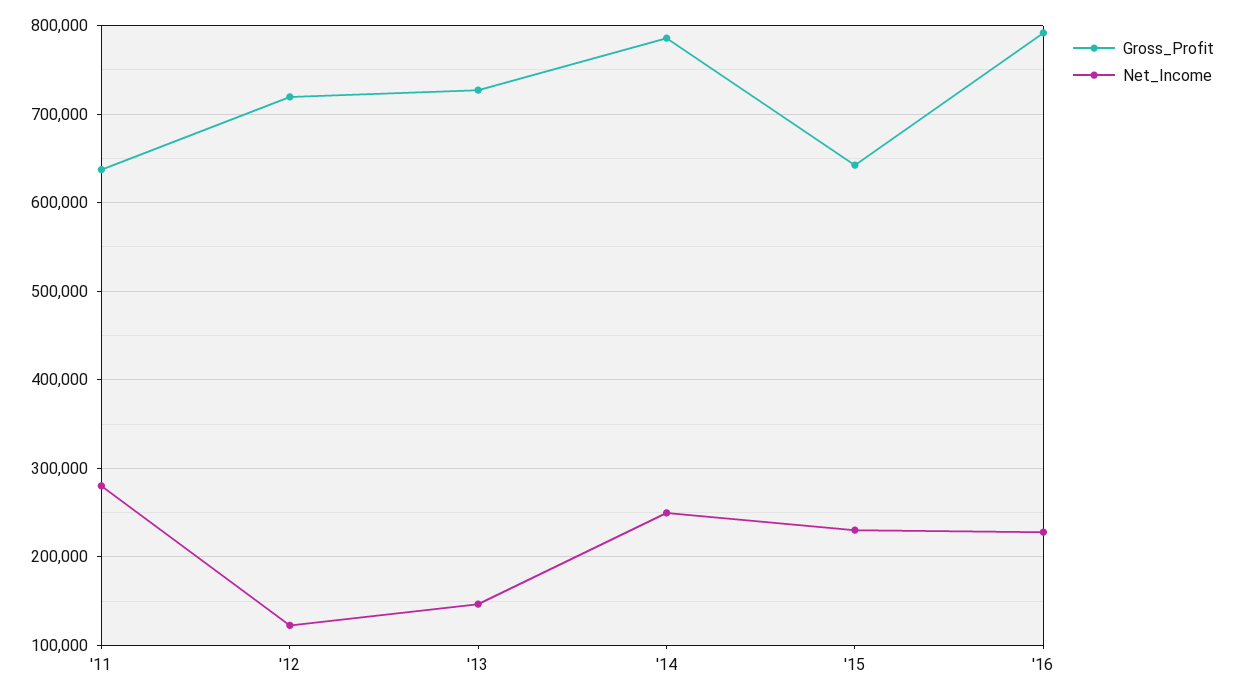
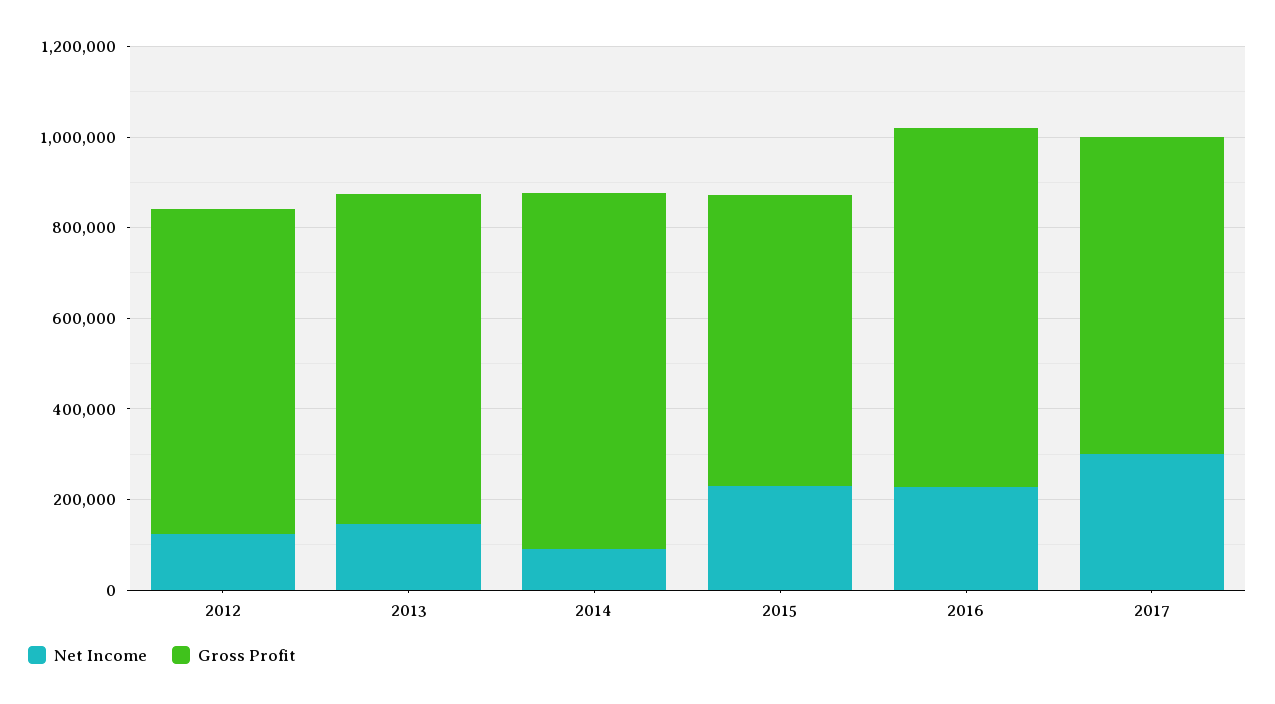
Gross_Profit, '11: 640000 -> none
Net_Income, '11: 280000 -> none
Net_Income, '14: 250000 -> 100000
Net_Income, 2017: none -> 300000
Gross_Profit, 2017: none -> 700000

